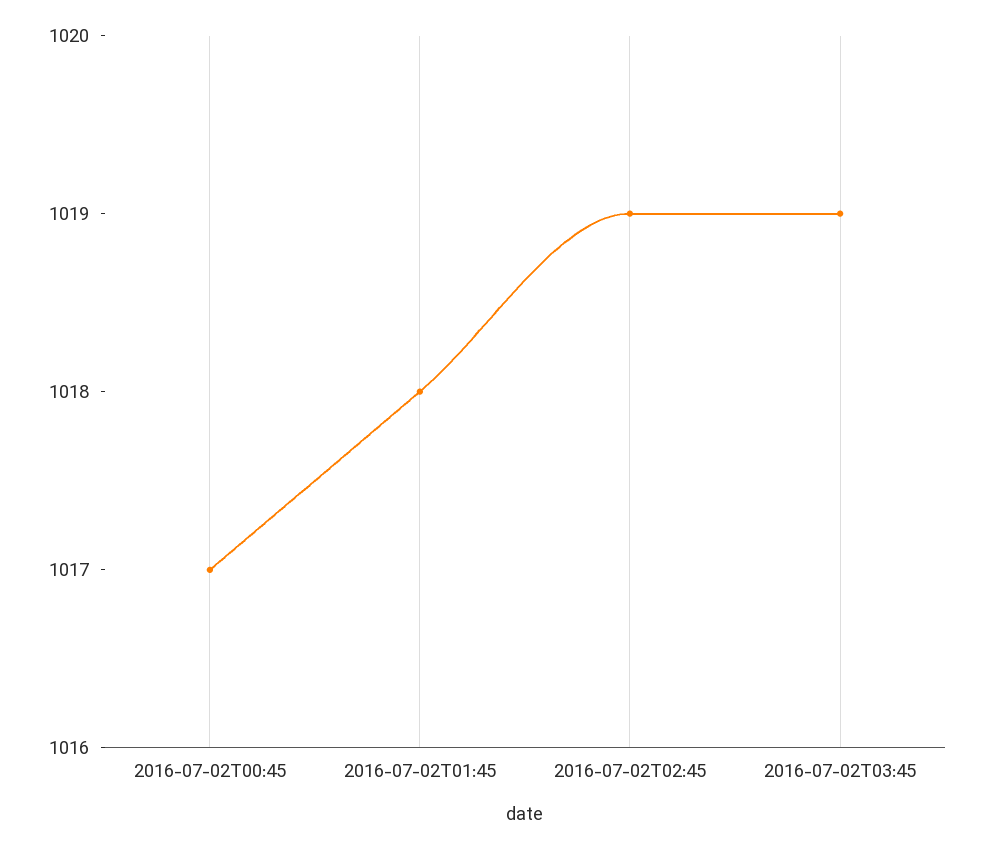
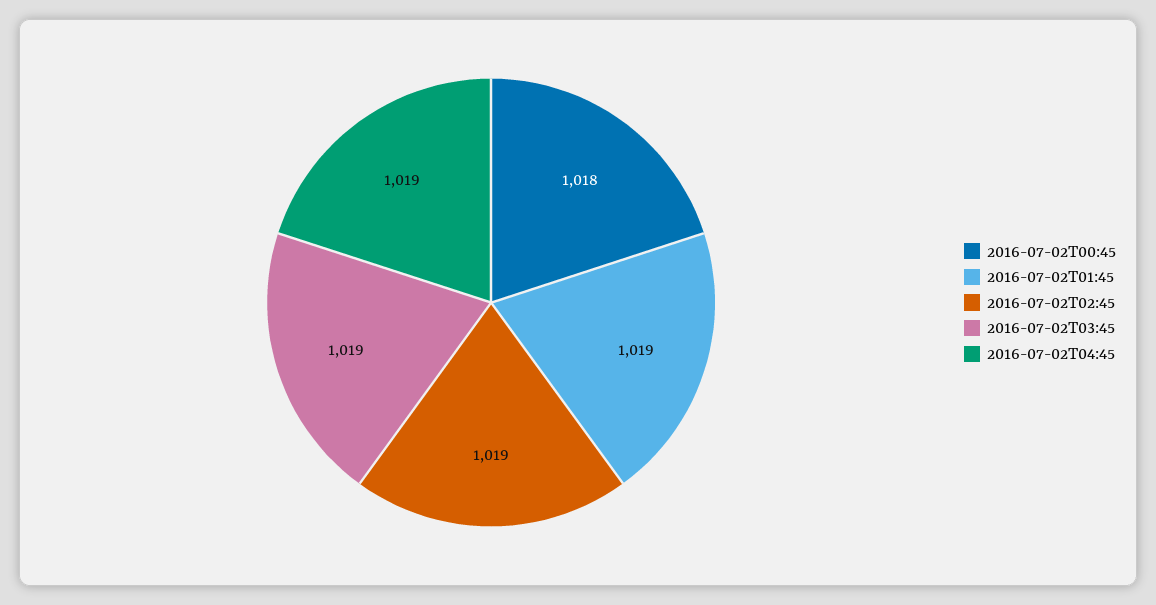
2016-07-02T00:45: 1017 -> 1018
2016-07-02T01:45: 1018 -> 1019
2016-07-02T04:45: none -> 1019

